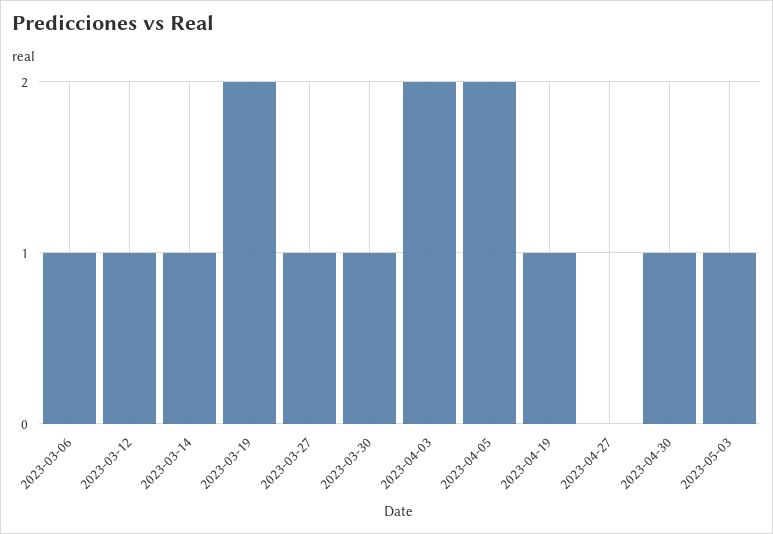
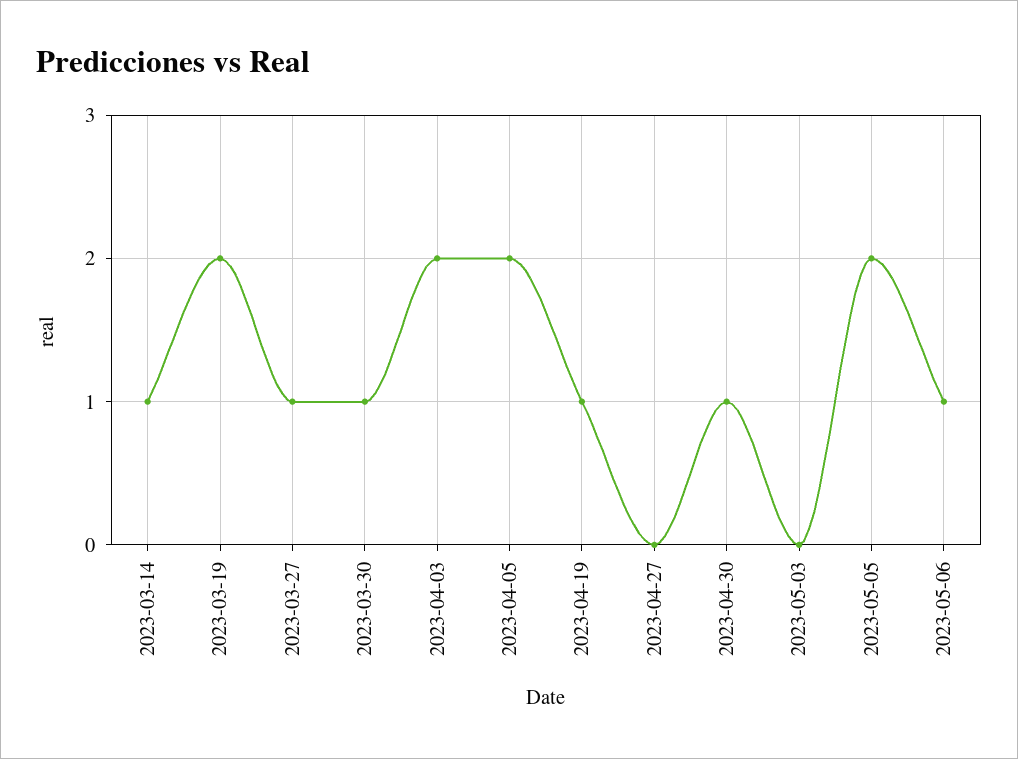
2023-03-06: 1 -> none
2023-03-12: 1 -> none
2023-05-03: 1 -> 0
2023-05-05: none -> 2
2023-05-06: none -> 1

